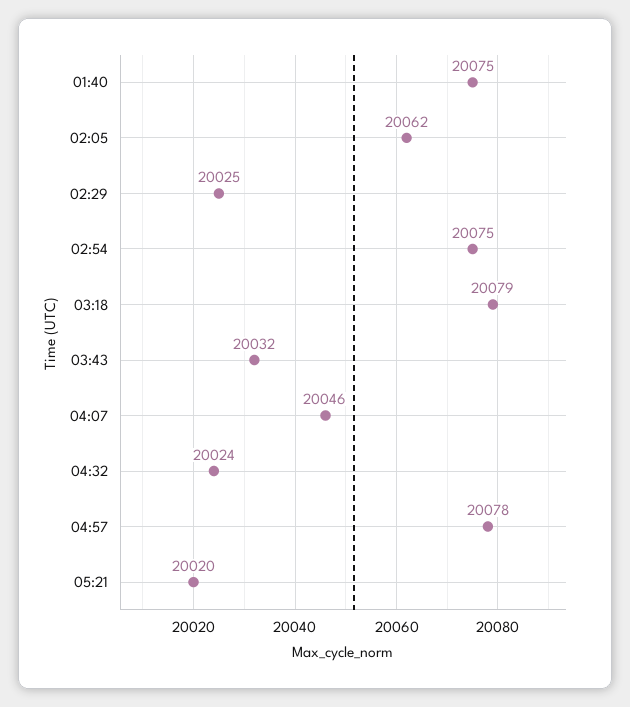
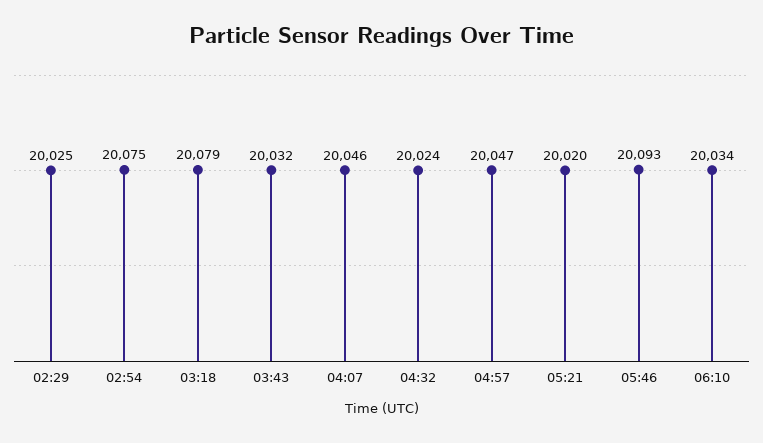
01:40: 20075 -> none
02:05: 20062 -> none
04:57: 20078 -> 20047
05:46: none -> 20093
06:10: none -> 20034

